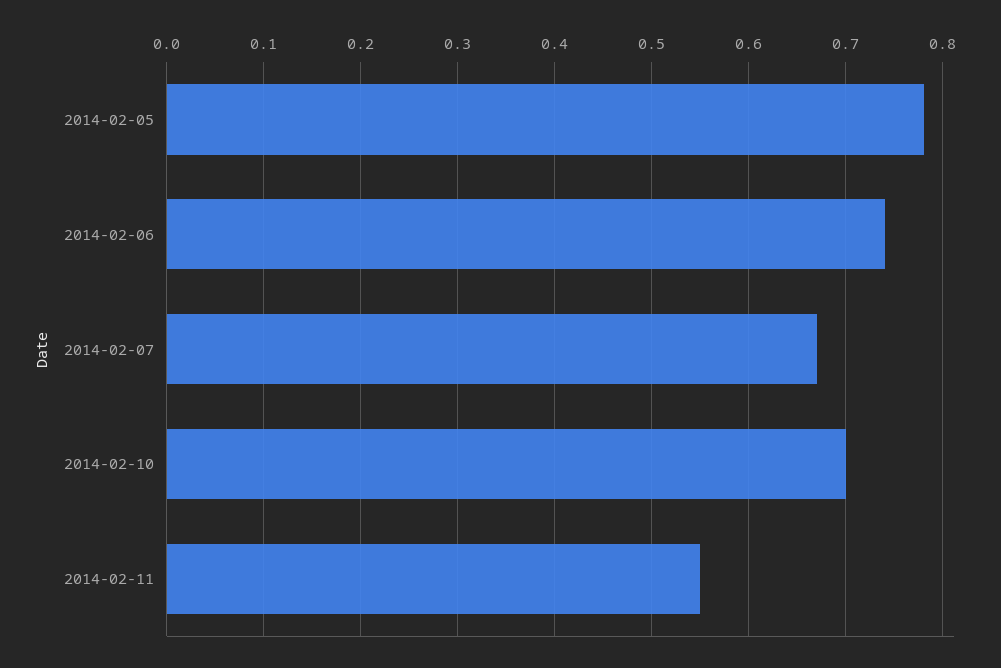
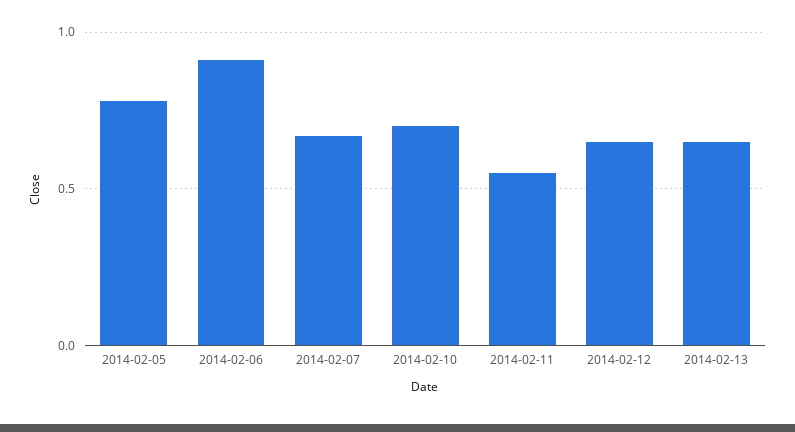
2014-02-06: 0.74 -> 0.9
2014-02-12: none -> 0.65
2014-02-13: none -> 0.65

